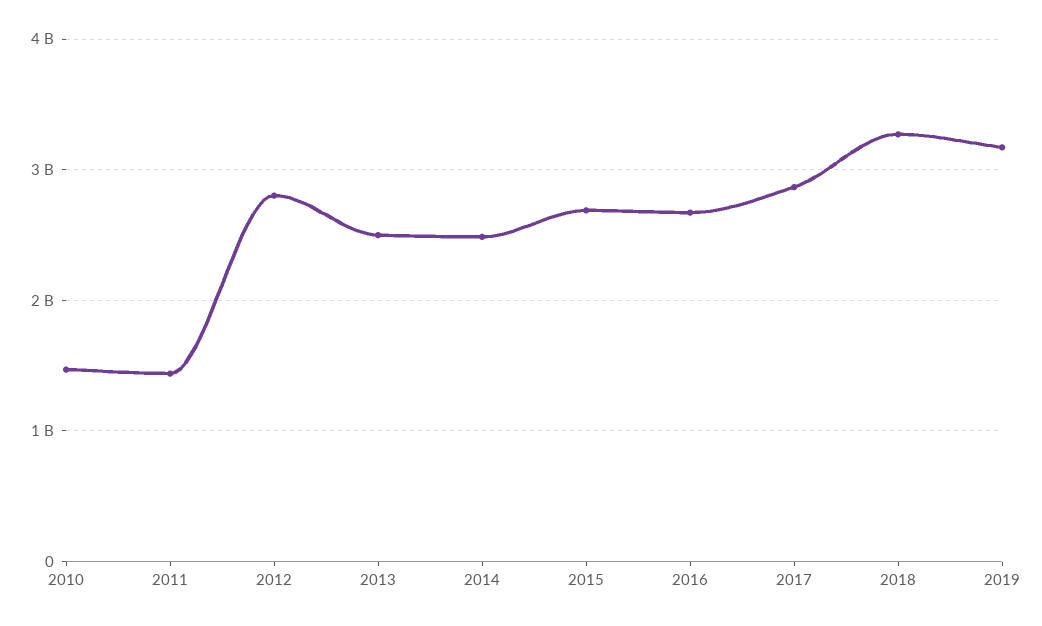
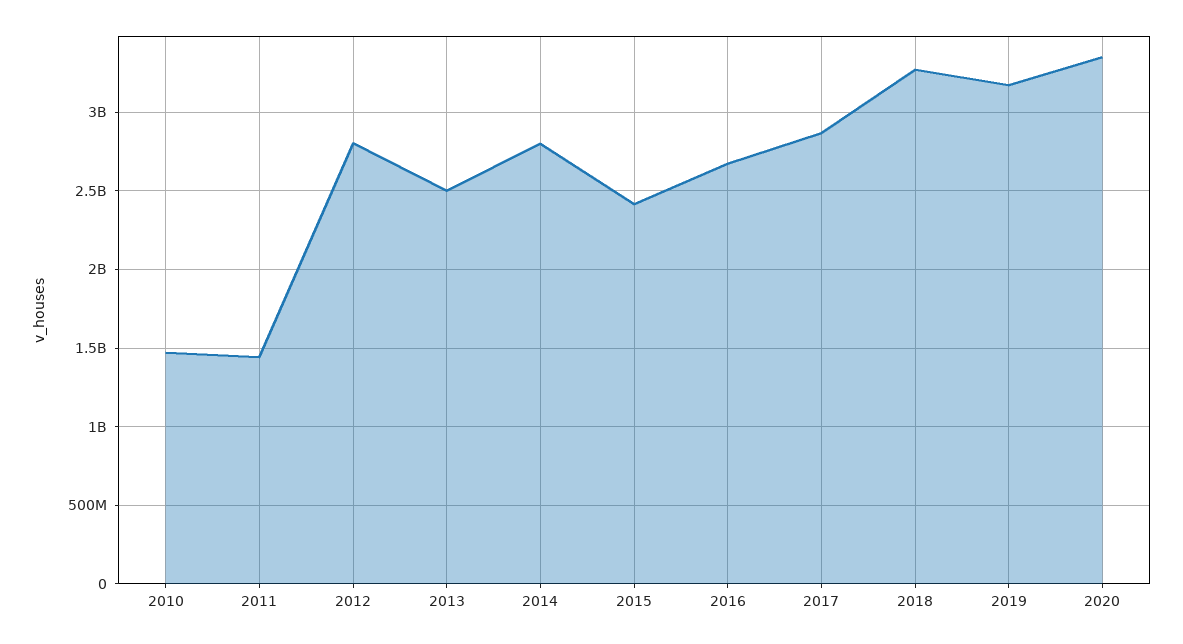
2014: 2500000000 -> 2800000000
2015: 2700000000 -> 2400000000
2020: none -> 3350000000

